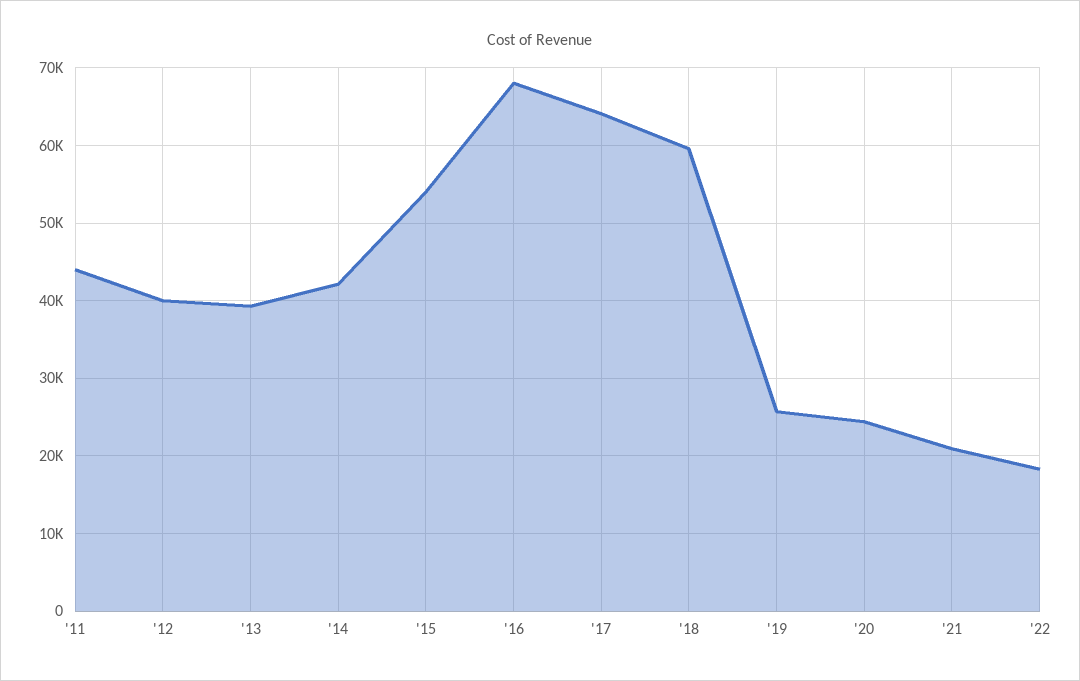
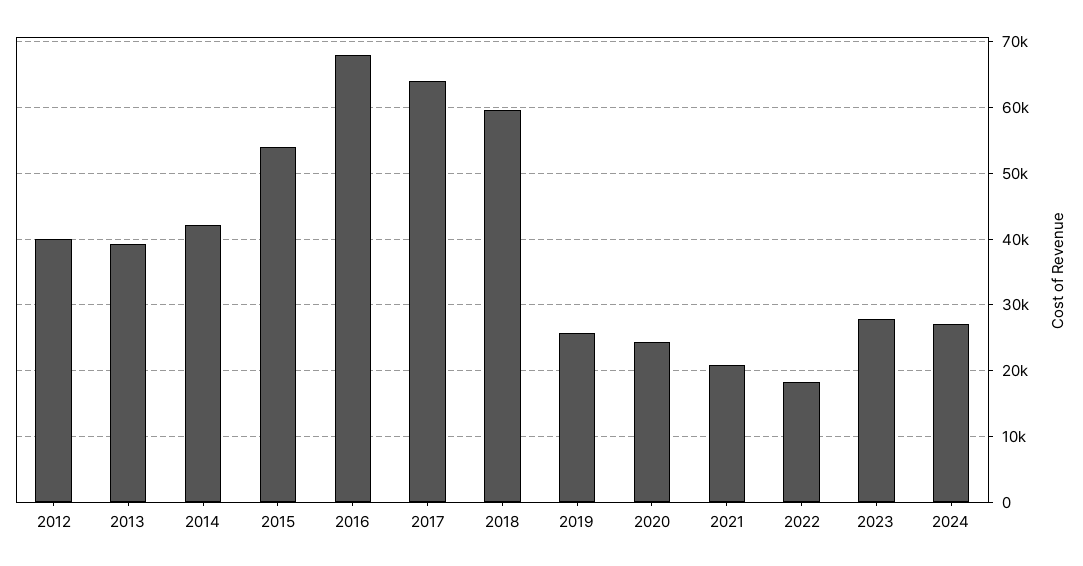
'11: 44000 -> none
2023: none -> 28000
2024: none -> 27000

